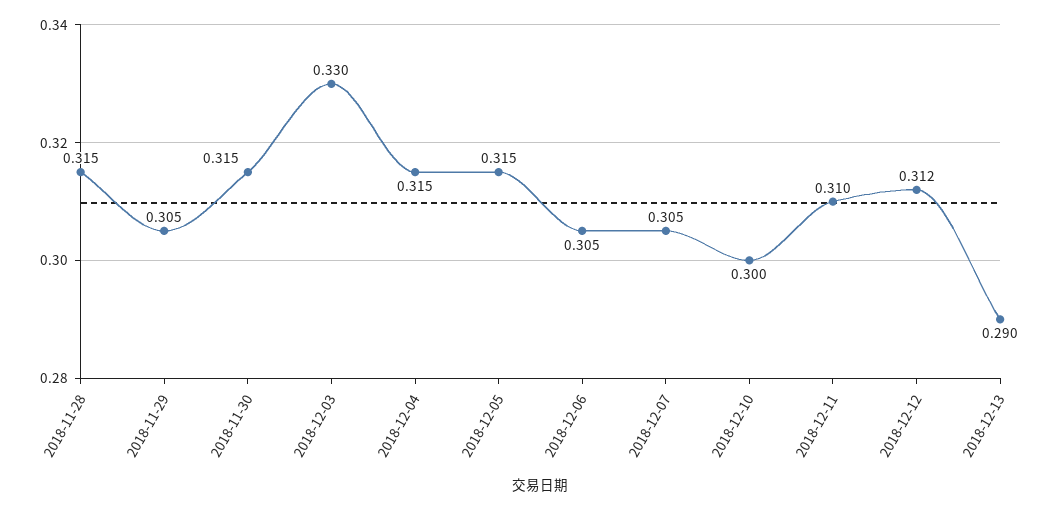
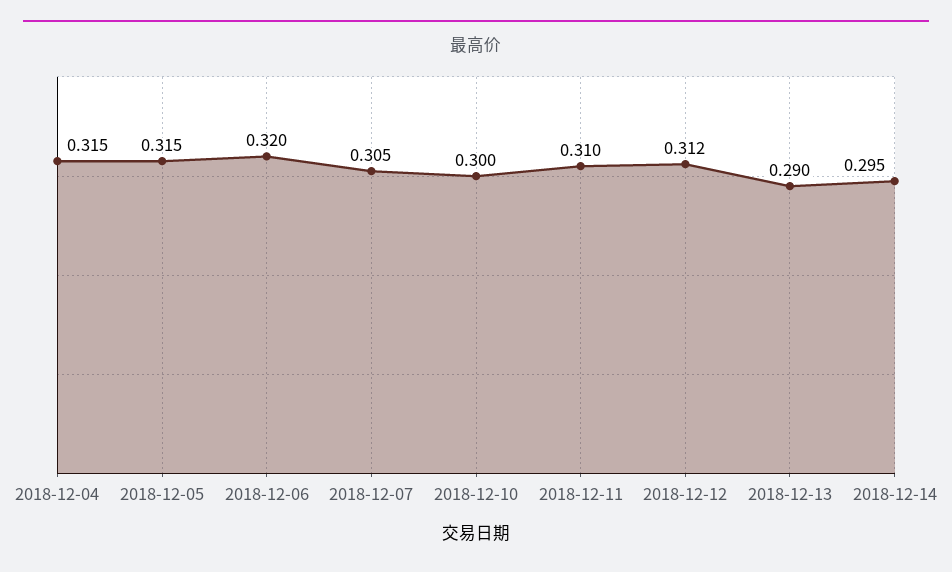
2018-11-28: 0.315 -> none
2018-11-29: 0.305 -> none
2018-11-30: 0.315 -> none
2018-12-03: 0.33 -> none
2018-12-06: 0.305 -> 0.32
2018-12-14: none -> 0.295

